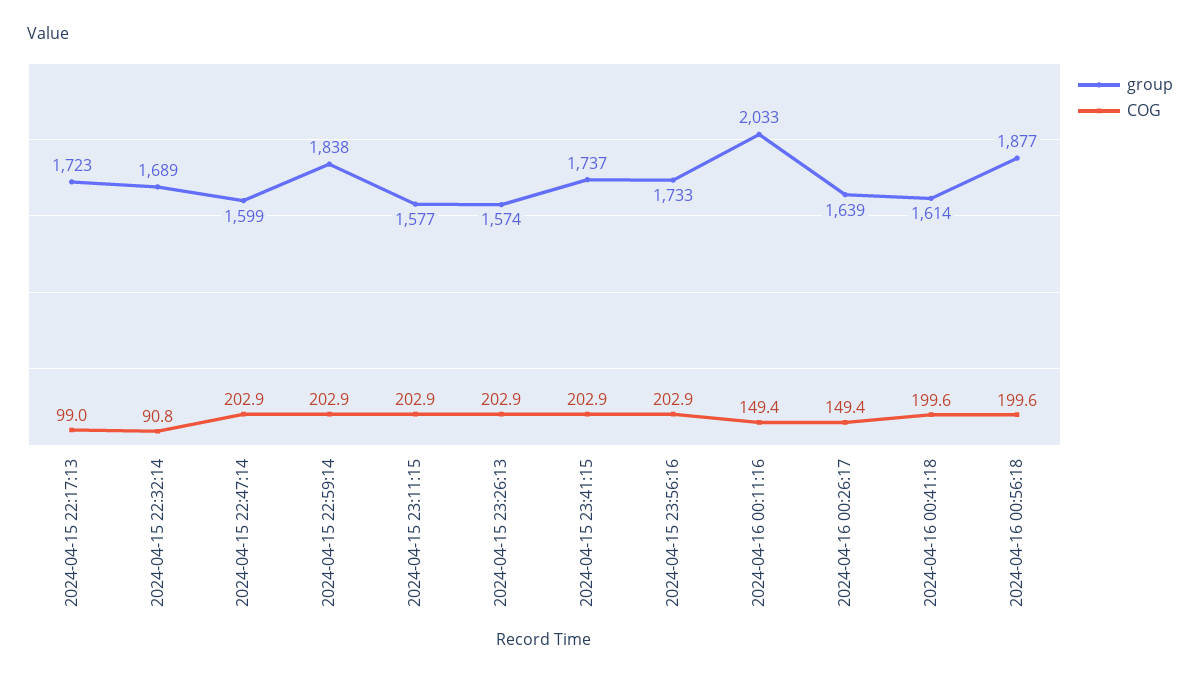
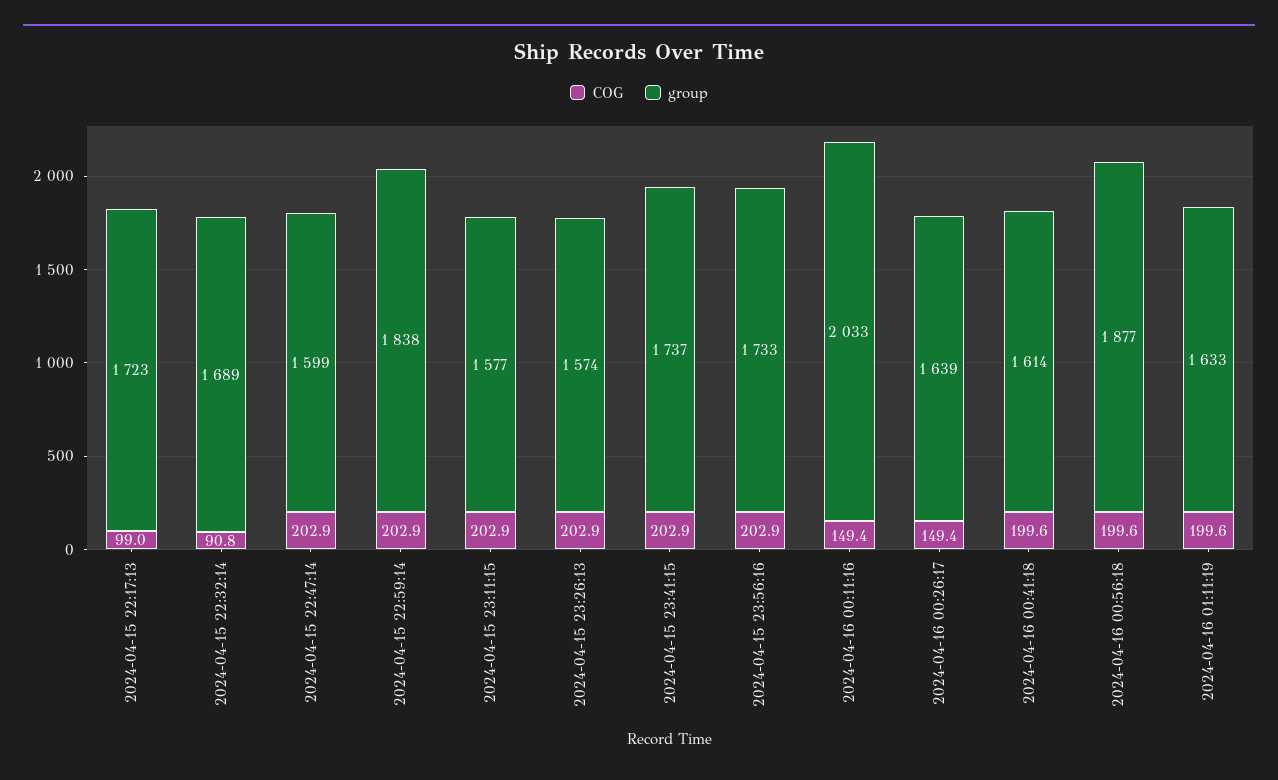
COG, 2024-04-16 01:11:19: none -> 199.6
group, 2024-04-16 01:11:19: none -> 1633

